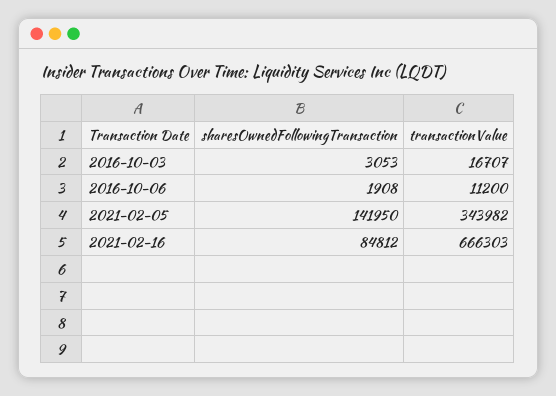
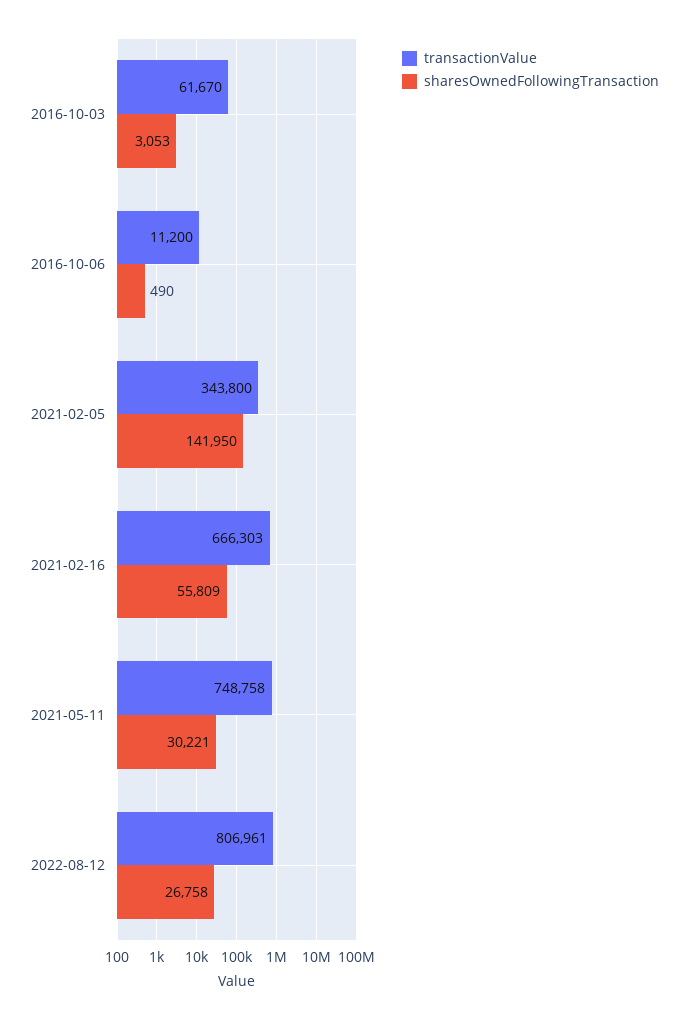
transactionValue, 2016-10-03: 16707 -> 61670
sharesOwnedFollowingTransaction, 2016-10-06: 1908 -> 490
transactionValue, 2021-02-05: 343982 -> 343800
sharesOwnedFollowingTransaction, 2021-02-16: 84812 -> 55809
transactionValue, 2021-05-11: none -> 748758
sharesOwnedFollowingTransaction, 2021-05-11: none -> 30221
transactionValue, 2022-08-12: none -> 806961
sharesOwnedFollowingTransaction, 2022-08-12: none -> 26758

